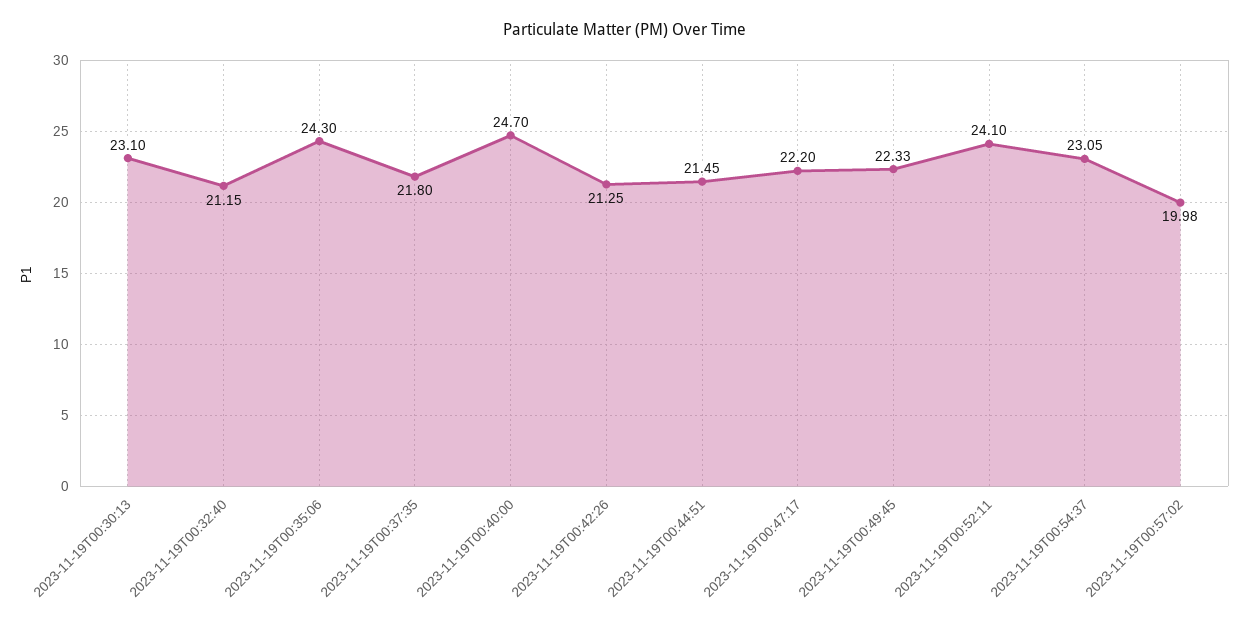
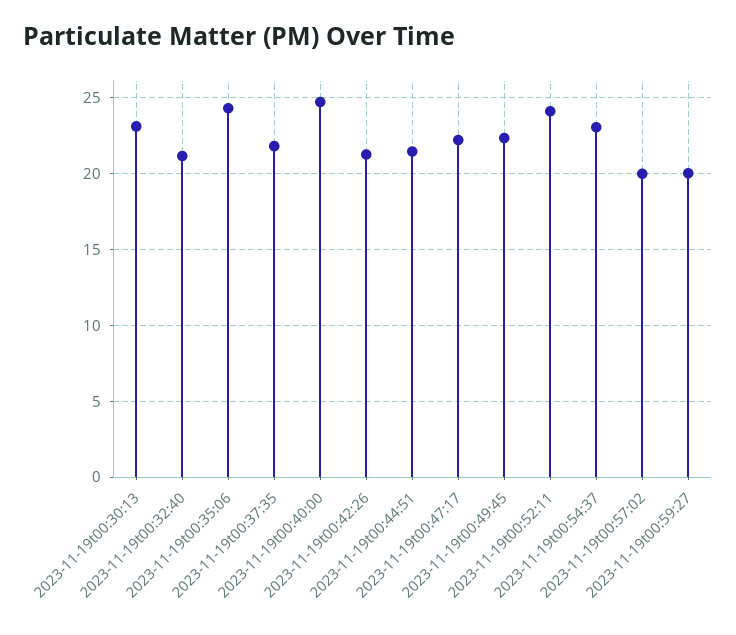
2023-11-19t00:59:27: none -> 20

